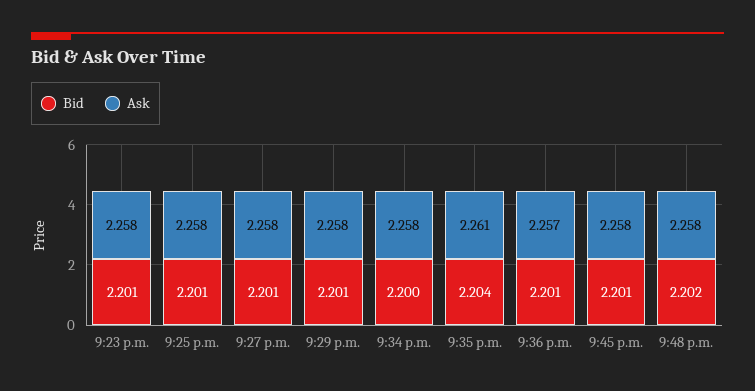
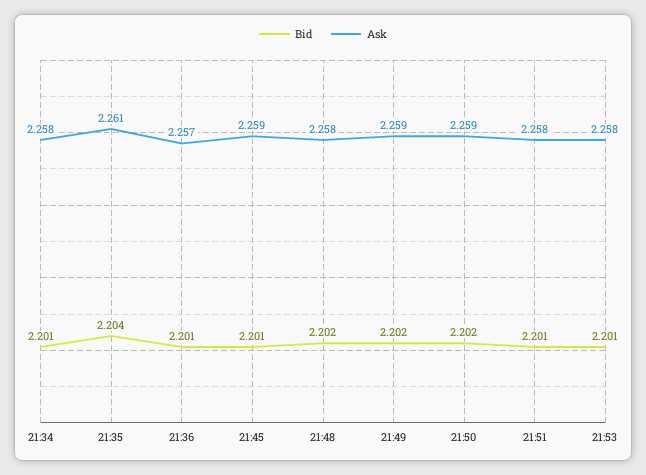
Bid, 9:23 p.m.: 2.201 -> none
Ask, 9:23 p.m.: 2.258 -> none
Bid, 9:25 p.m.: 2.201 -> none
Ask, 9:25 p.m.: 2.258 -> none
Bid, 9:27 p.m.: 2.201 -> none
Ask, 9:27 p.m.: 2.258 -> none
Bid, 9:29 p.m.: 2.201 -> none
Ask, 9:29 p.m.: 2.258 -> none
Bid, 9:34 p.m.: 2.2 -> 2.201
Ask, 9:45 p.m.: 2.258 -> 2.259
Bid, 21:49: none -> 2.202
Ask, 21:49: none -> 2.259
Bid, 21:50: none -> 2.202
Ask, 21:50: none -> 2.259
Bid, 21:51: none -> 2.201
Ask, 21:51: none -> 2.258
Bid, 21:53: none -> 2.201
Ask, 21:53: none -> 2.258

